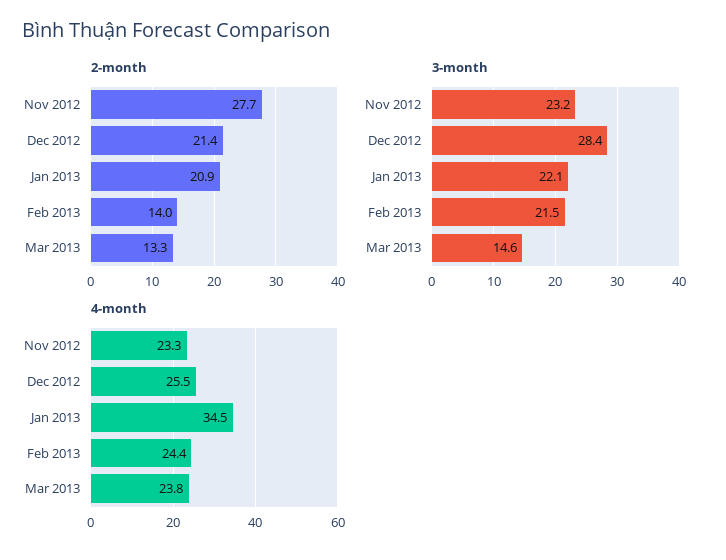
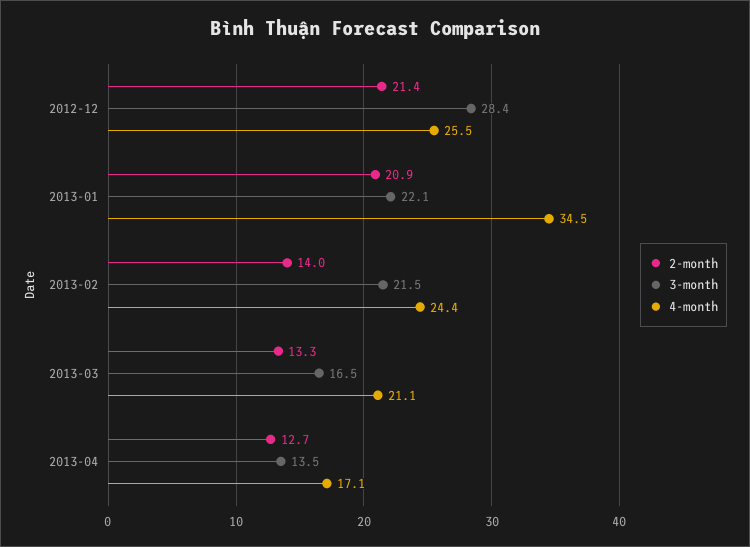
2-month, Nov 2012: 27.7 -> none
3-month, Nov 2012: 23.2 -> none
3-month, Mar 2013: 14.6 -> 16.5
4-month, Nov 2012: 23.3 -> none
4-month, Mar 2013: 23.8 -> 21.1
2-month, 2013-04: none -> 12.7
3-month, 2013-04: none -> 13.5
4-month, 2013-04: none -> 17.1

